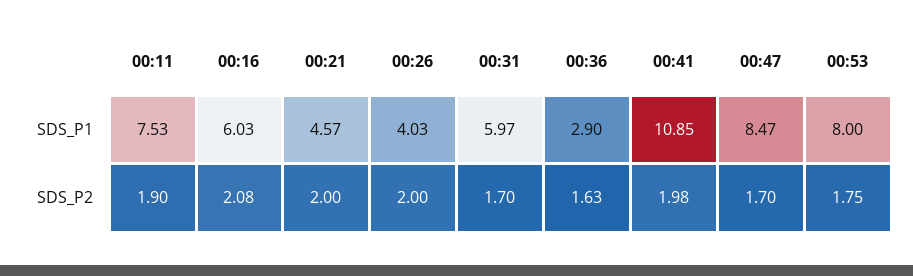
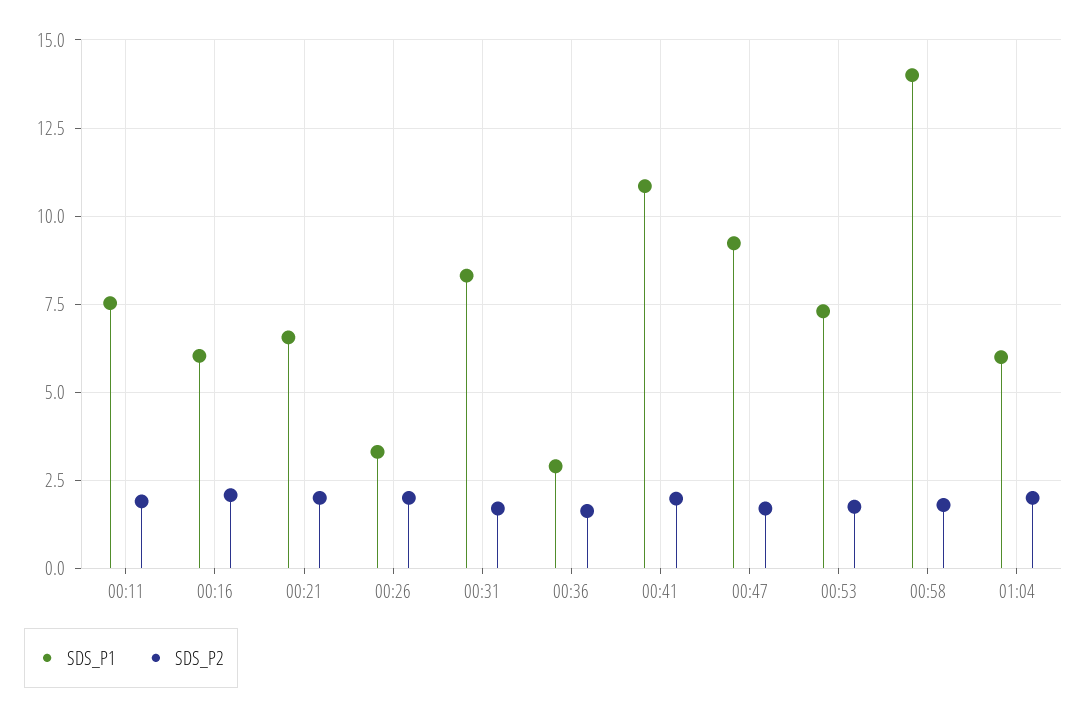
SDS_P1, 00:21: 4.57 -> 6.5
SDS_P1, 00:26: 4.03 -> 3.25
SDS_P1, 00:31: 5.97 -> 8.25
SDS_P1, 00:47: 8.47 -> 9.25
SDS_P1, 00:53: 8 -> 7.25
SDS_P1, 00:58: none -> 14
SDS_P2, 00:58: none -> 1.75
SDS_P1, 01:04: none -> 6
SDS_P2, 01:04: none -> 2

